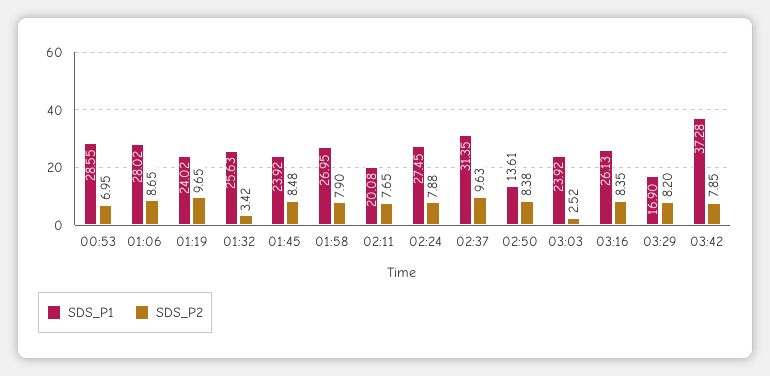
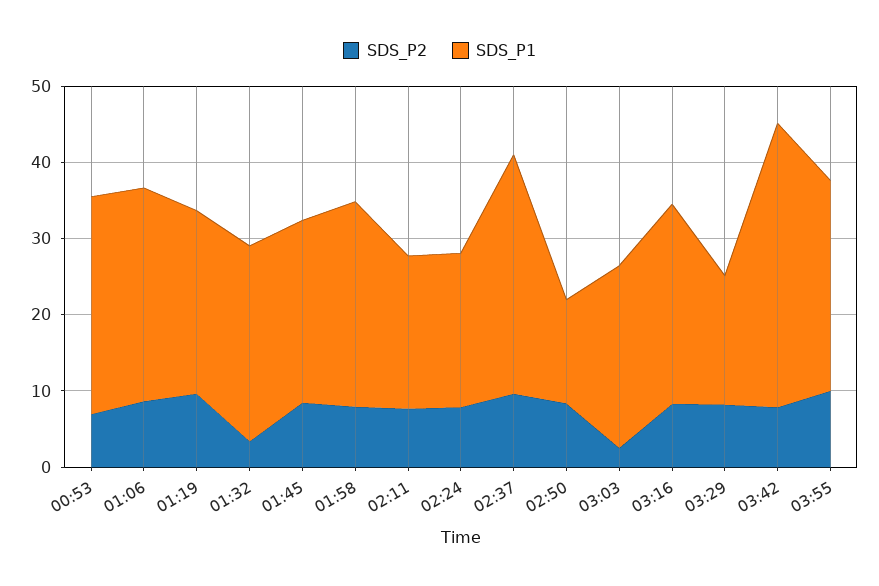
SDS_P1, 02:24: 27.45 -> 20
SDS_P2, 03:55: none -> 10
SDS_P1, 03:55: none -> 28

